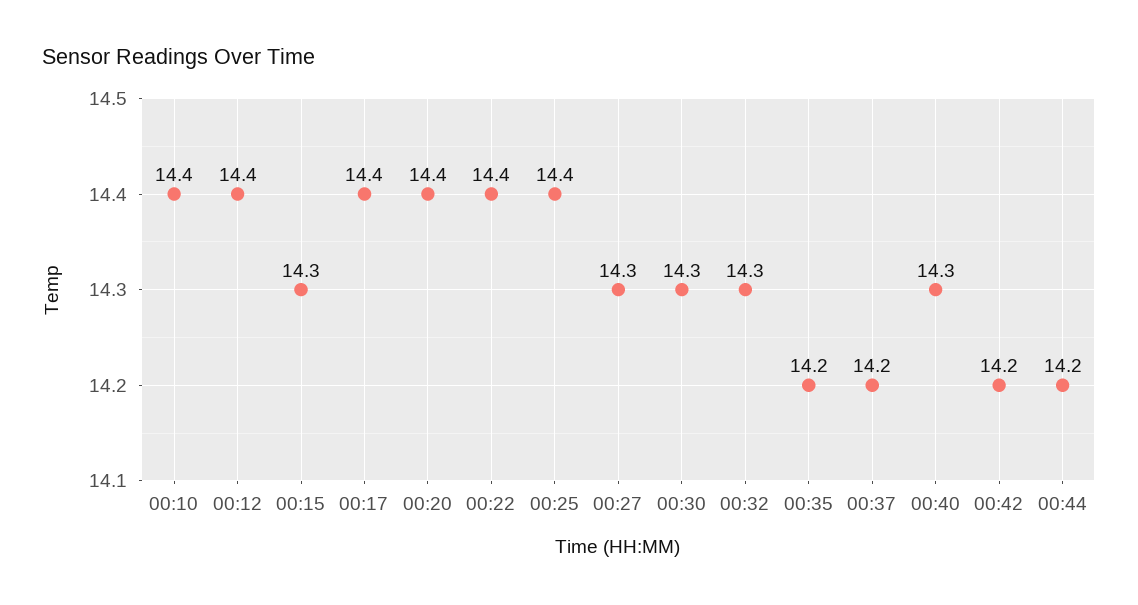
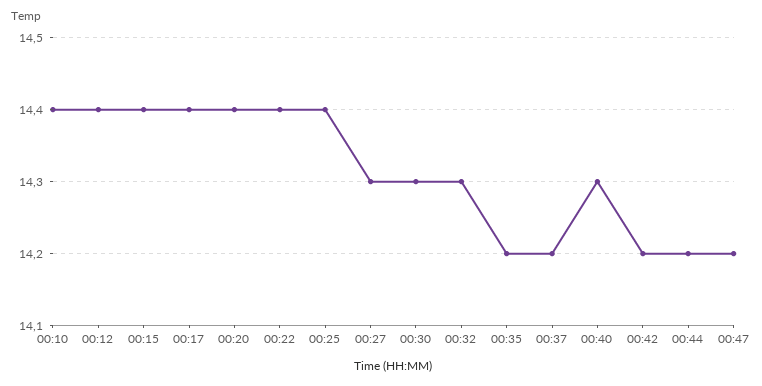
00:15: 14.3 -> 14.4
00:47: none -> 14.2

